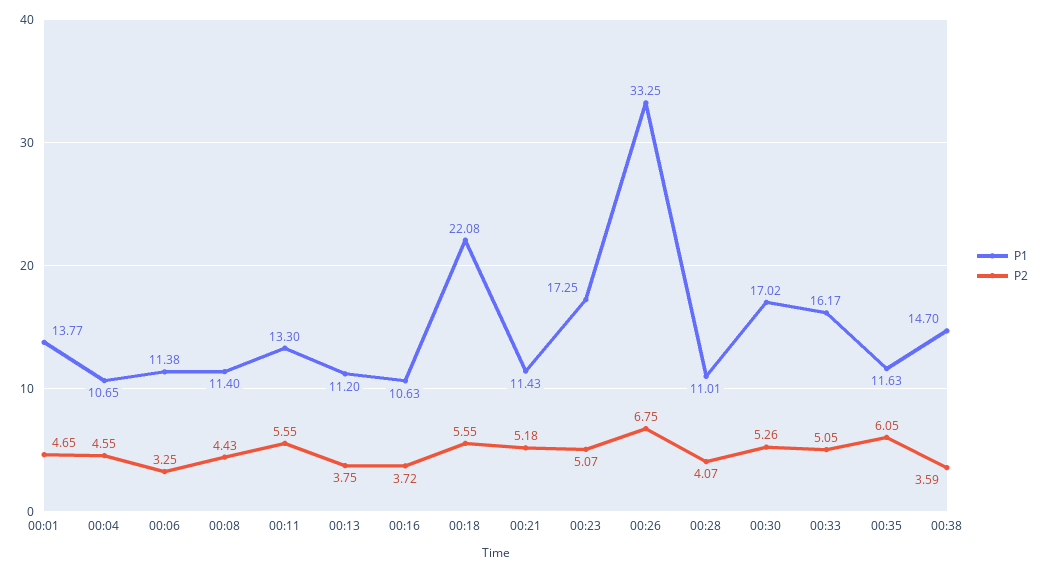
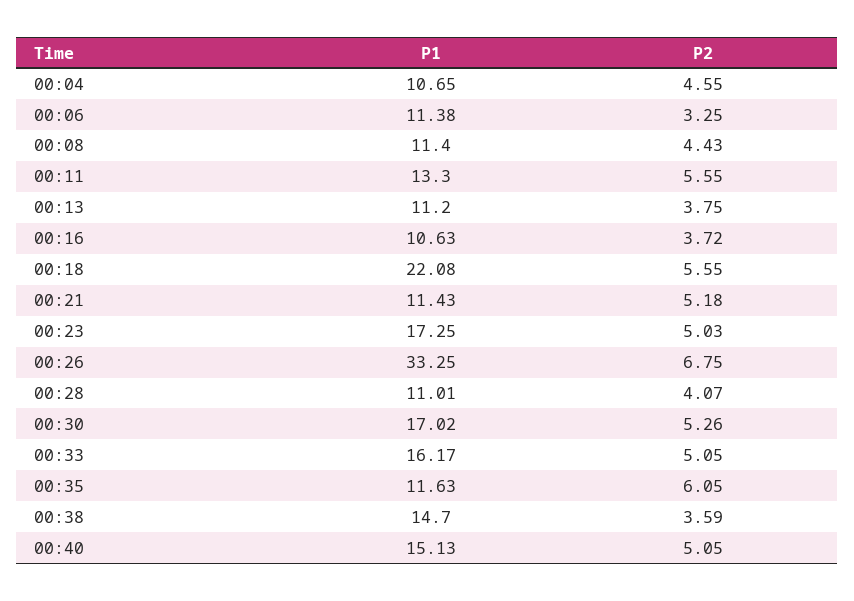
P1, 00:01: 13.77 -> none
P2, 00:01: 4.65 -> none
P2, 00:23: 5.07 -> 5.03
P1, 00:40: none -> 15.13
P2, 00:40: none -> 5.05

